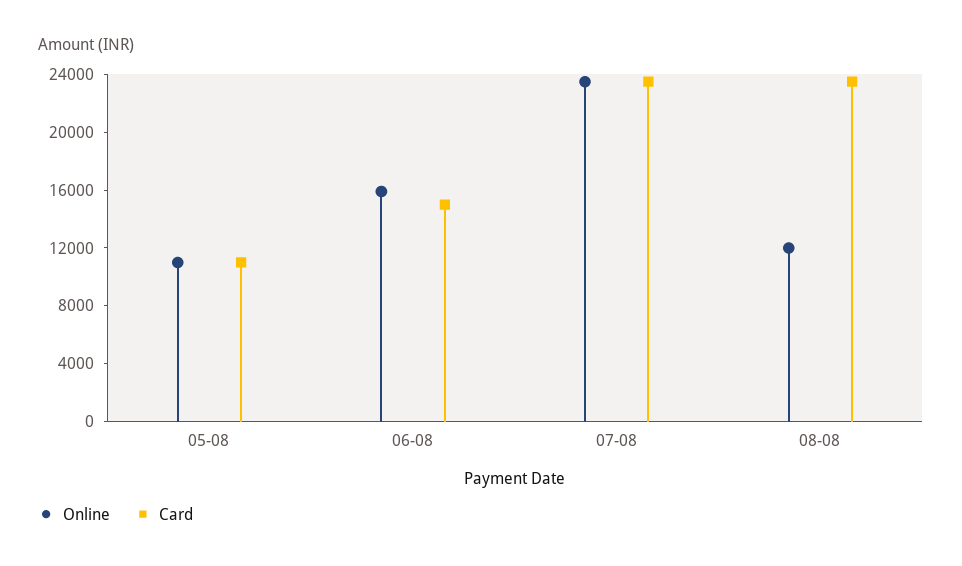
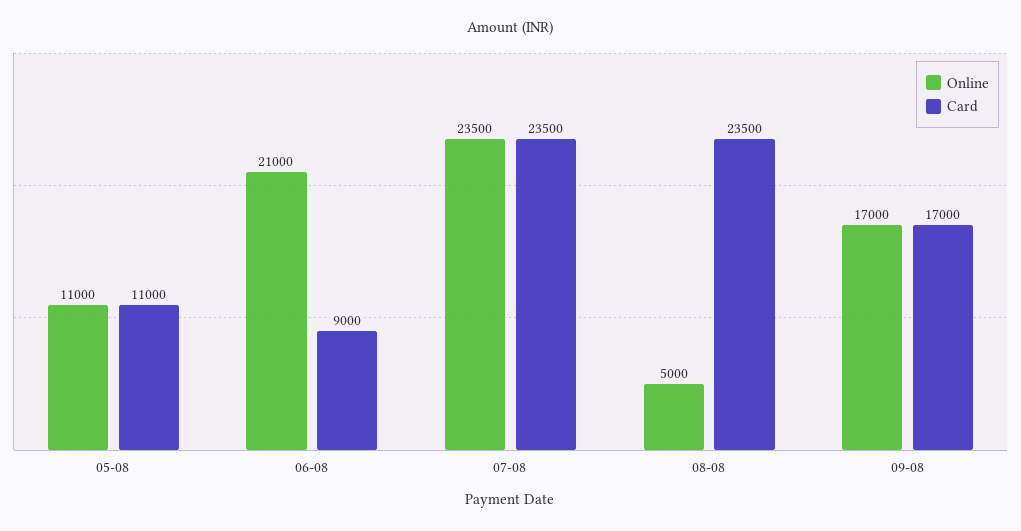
Online, 06-08: 16000 -> 21000
Card, 06-08: 15000 -> 9000
Online, 08-08: 12000 -> 5000
Online, 09-08: none -> 17000
Card, 09-08: none -> 17000

